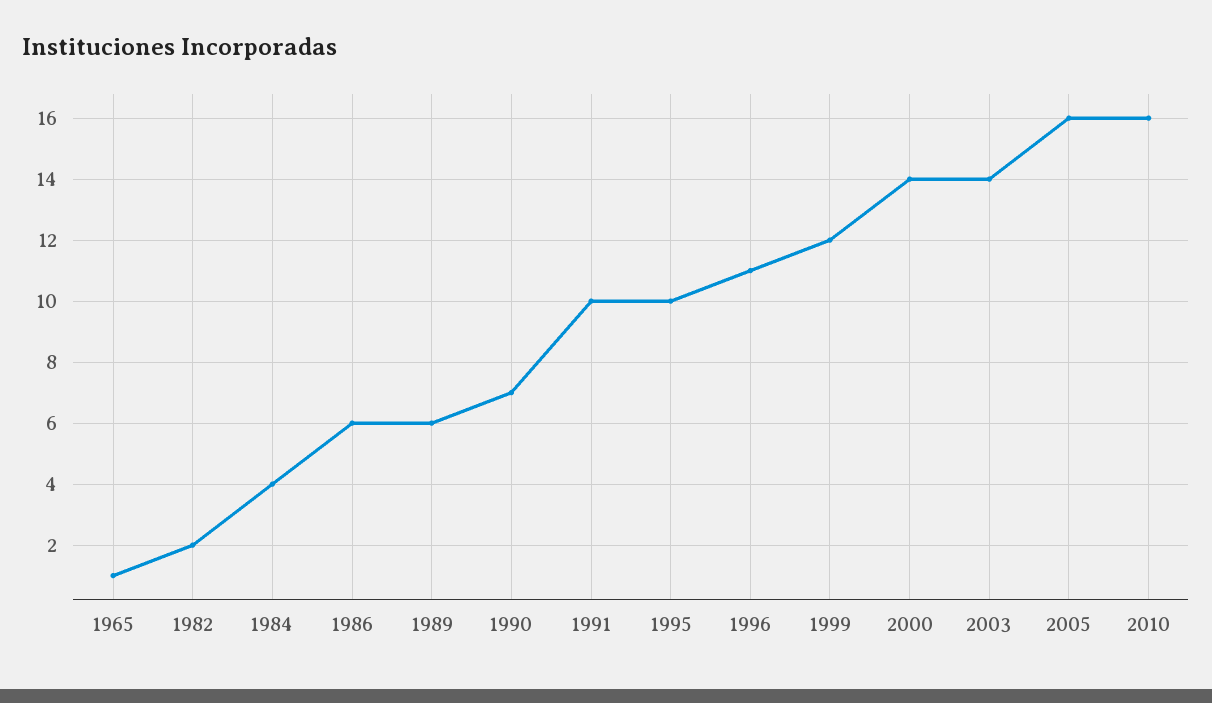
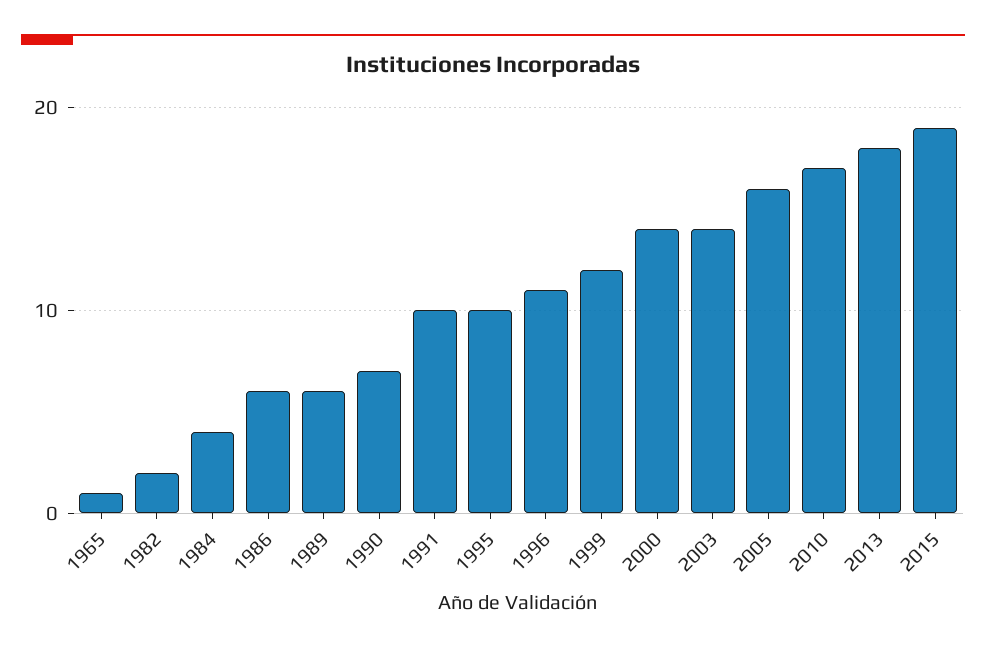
2010: 16 -> 17
2013: none -> 18
2015: none -> 19

